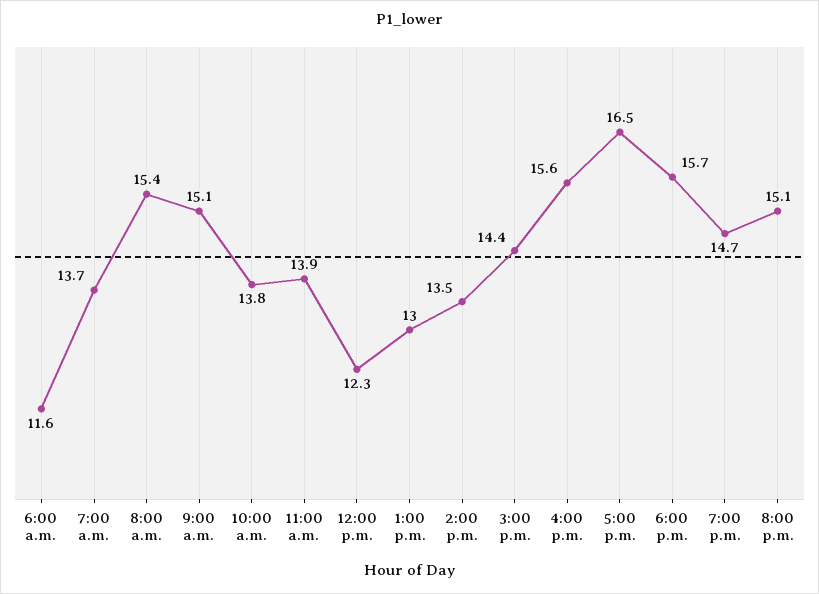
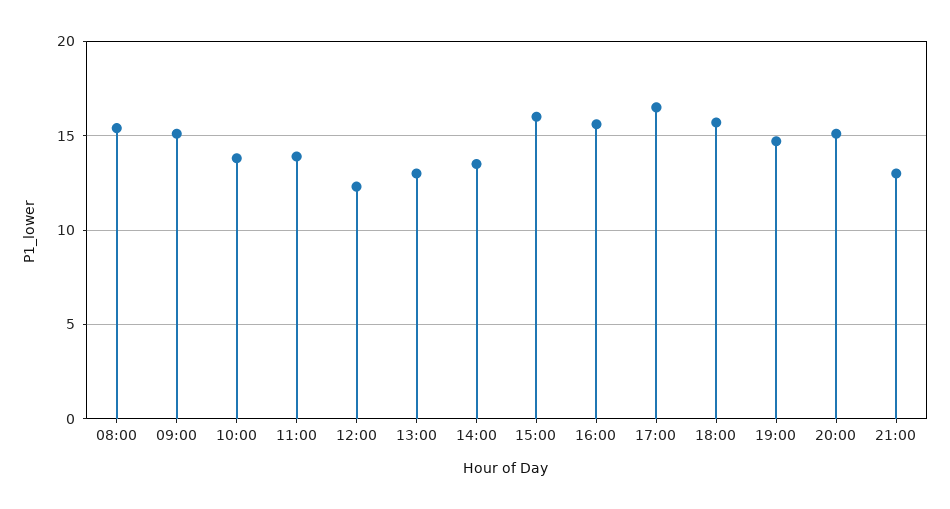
6:00 a.m.: 11.6 -> none
7:00 a.m.: 13.7 -> none
3:00 p.m.: 14.4 -> 16
21:00: none -> 13

